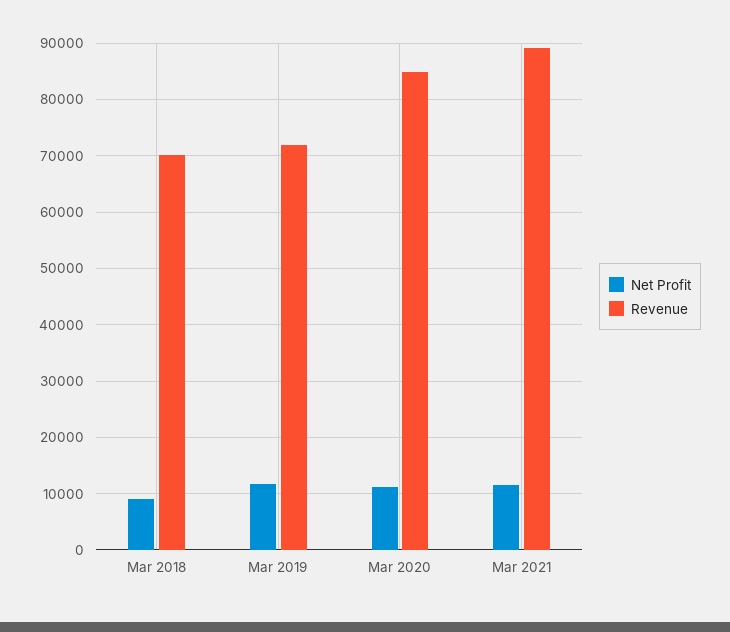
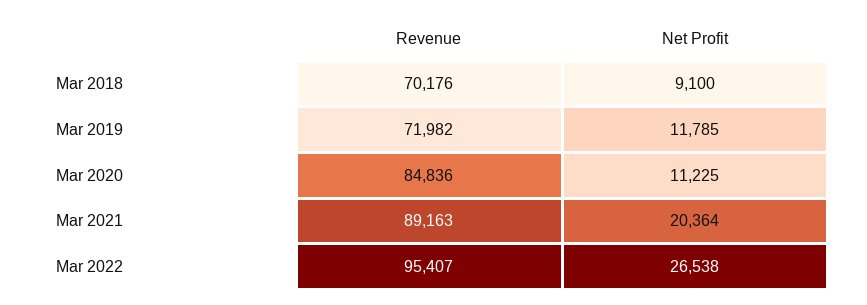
Net Profit, Mar 2021: 12000 -> 20364
Revenue, Mar 2022: none -> 95407
Net Profit, Mar 2022: none -> 26538

